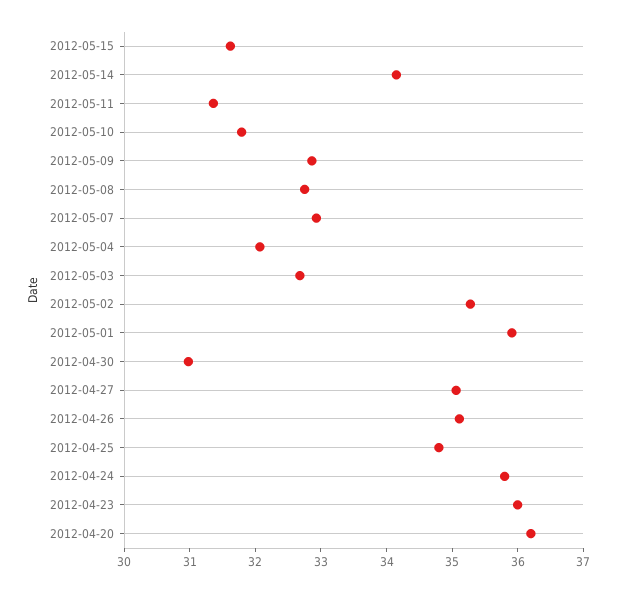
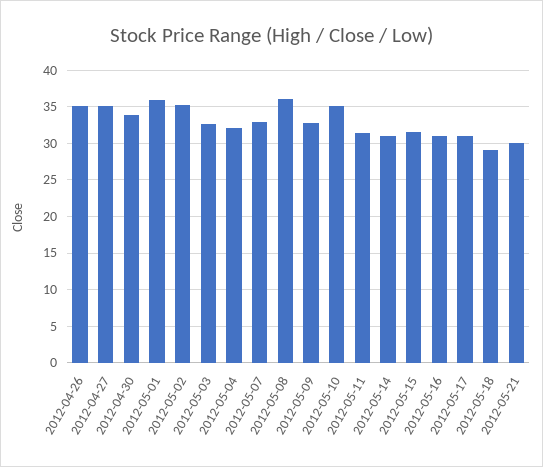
2012-05-14: 34.2 -> 31
2012-05-10: 31.8 -> 35
2012-05-08: 32.8 -> 36
2012-04-30: 31 -> 34
2012-04-25: 34.8 -> none
2012-04-24: 35.8 -> none
2012-04-23: 36 -> none
2012-04-20: 36.2 -> none
2012-05-16: none -> 31
2012-05-17: none -> 31
2012-05-18: none -> 29
2012-05-21: none -> 30

